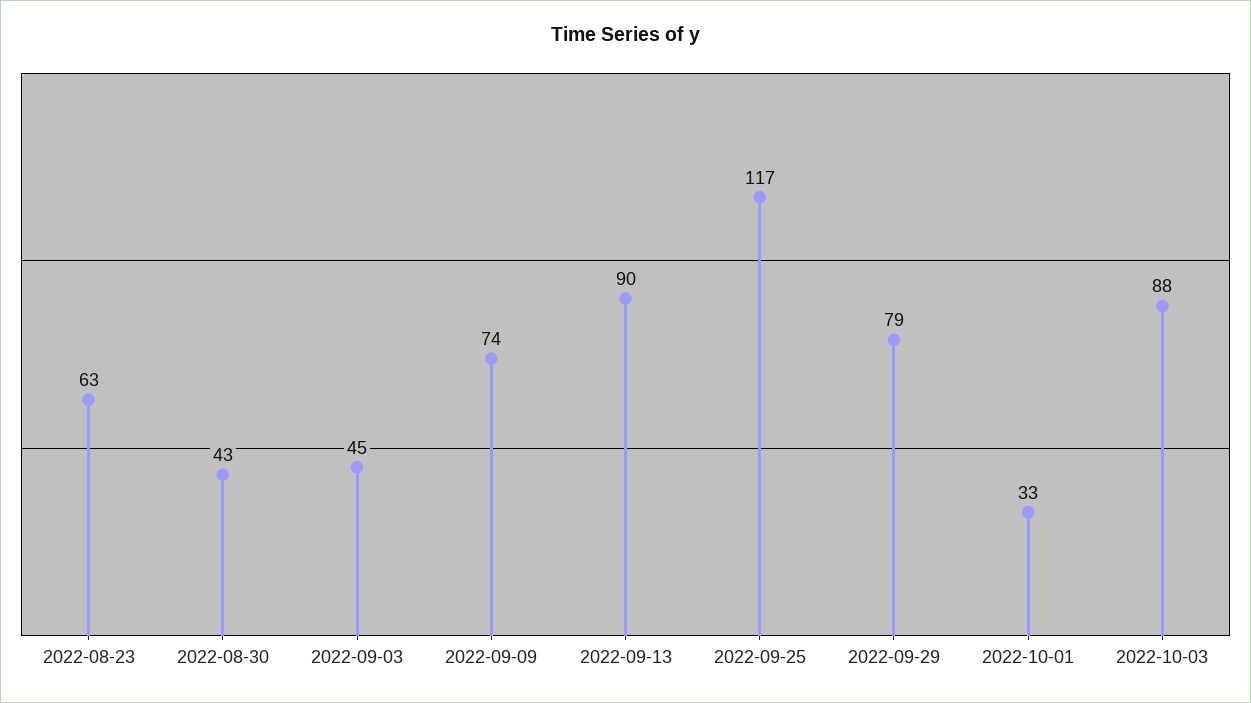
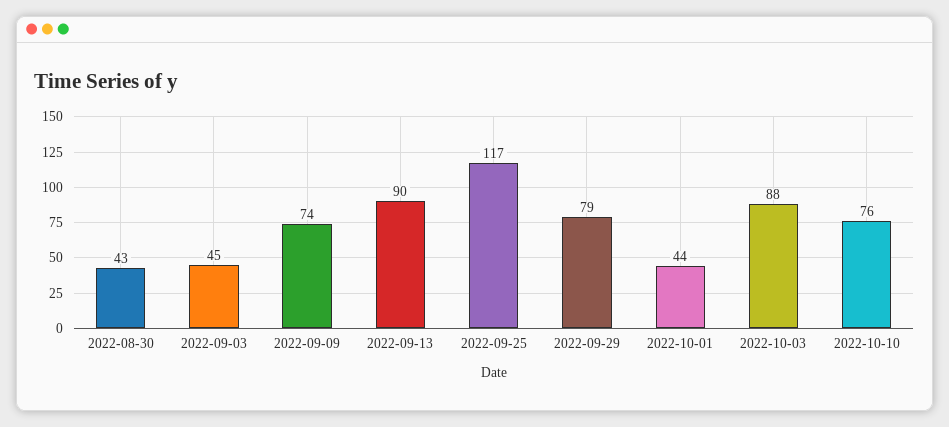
2022-08-23: 63 -> none
2022-10-01: 33 -> 44
2022-10-10: none -> 76

